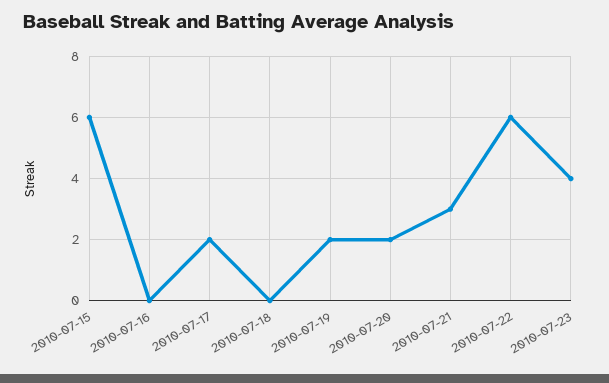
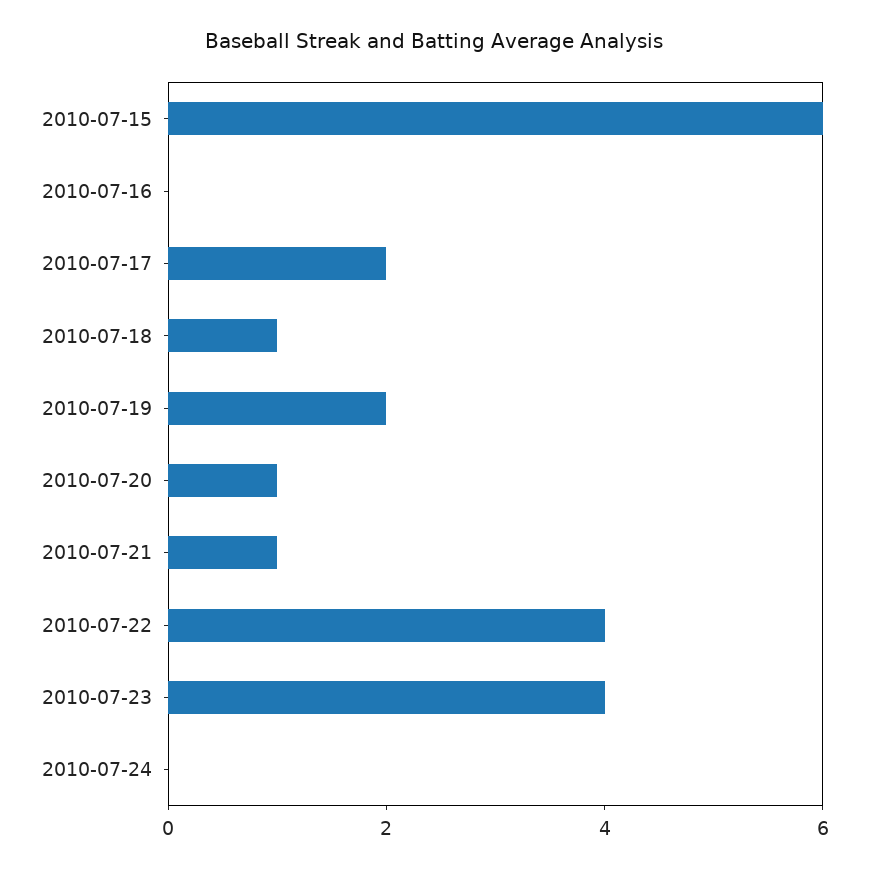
2010-07-18: 0 -> 1
2010-07-20: 2 -> 1
2010-07-21: 3 -> 1
2010-07-22: 6 -> 4
2010-07-24: none -> 0

